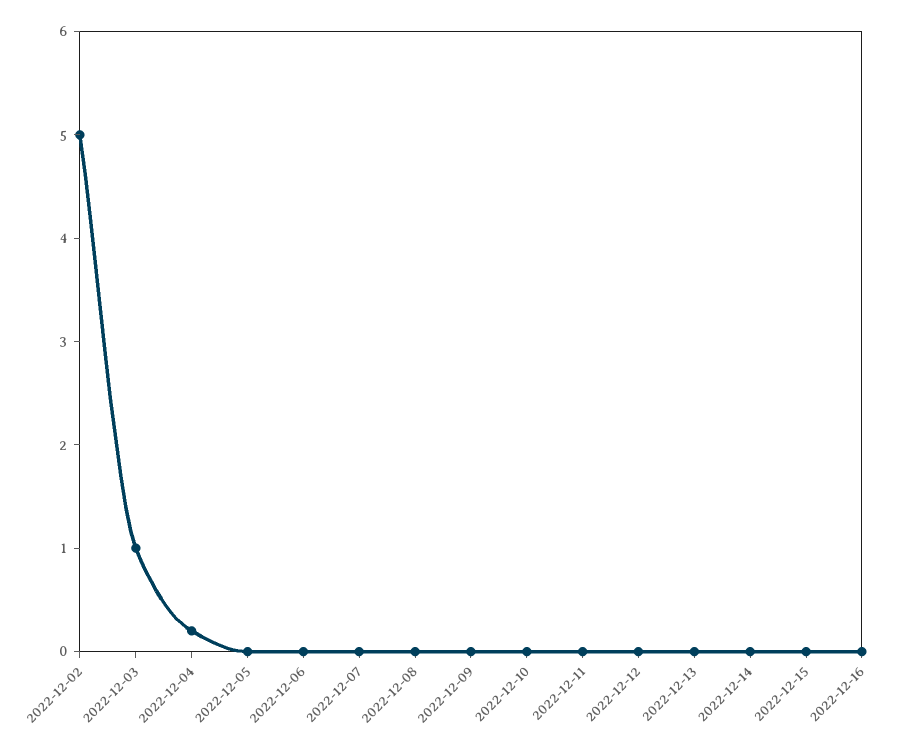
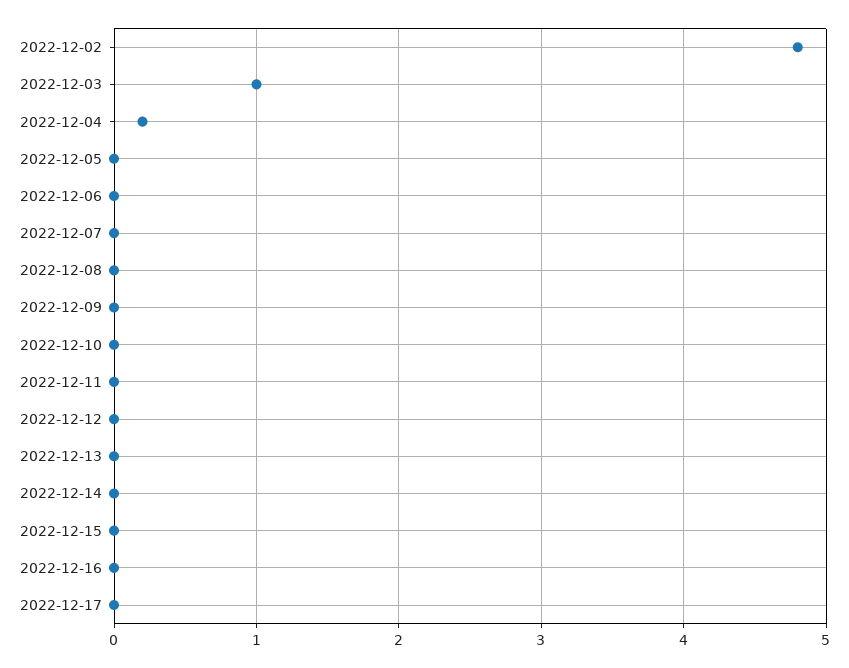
2022-12-02: 5 -> 4.8
2022-12-17: none -> 0

